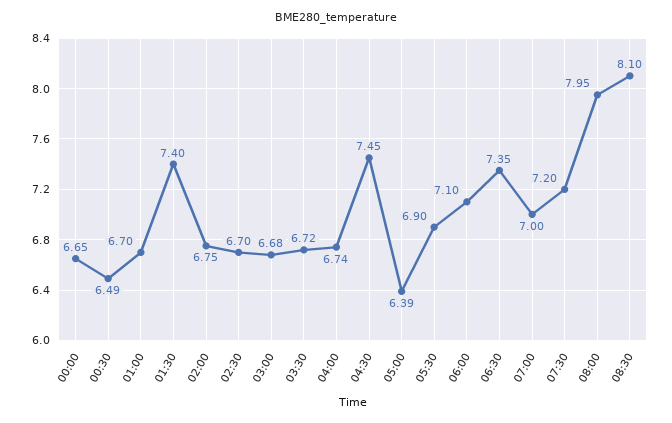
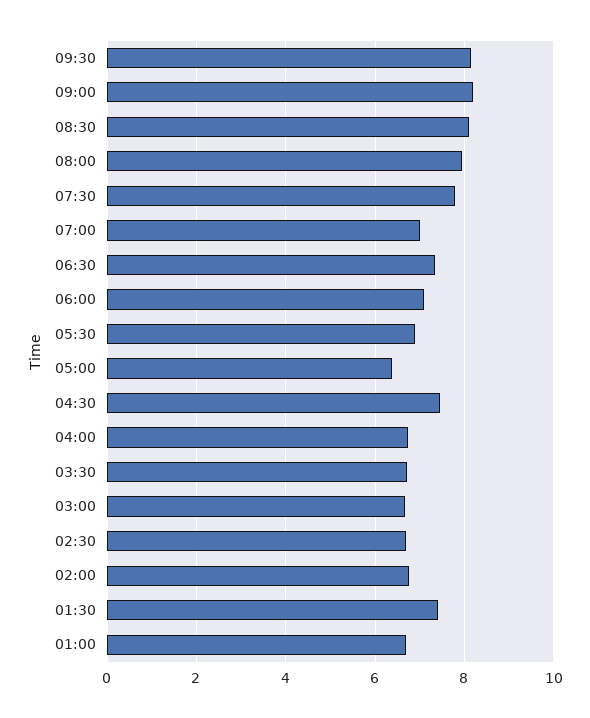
00:00: 6.65 -> none
00:30: 6.49 -> none
07:30: 7.2 -> 7.8
09:30: none -> 8.2
09:00: none -> 8.2

